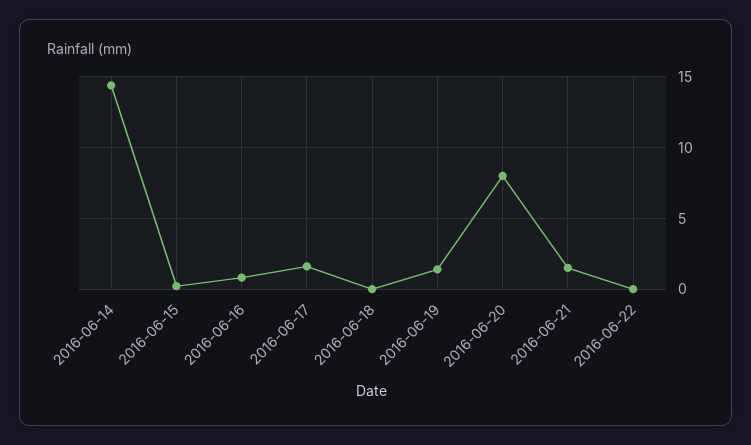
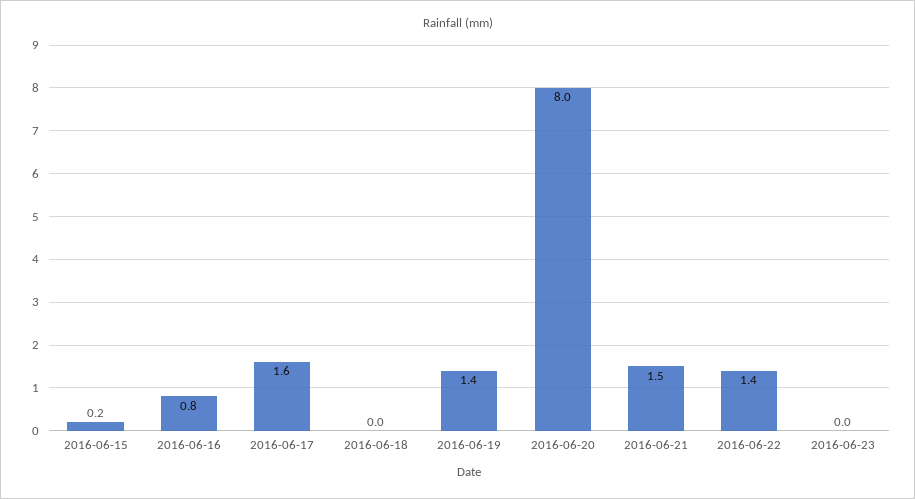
2016-06-14: 14.5 -> none
2016-06-22: 0 -> 1.4
2016-06-23: none -> 0

